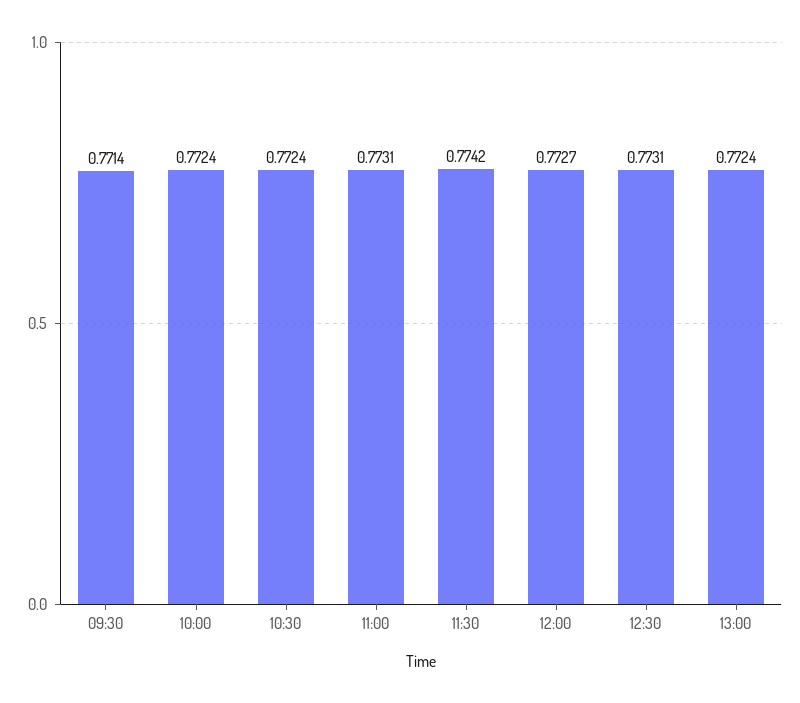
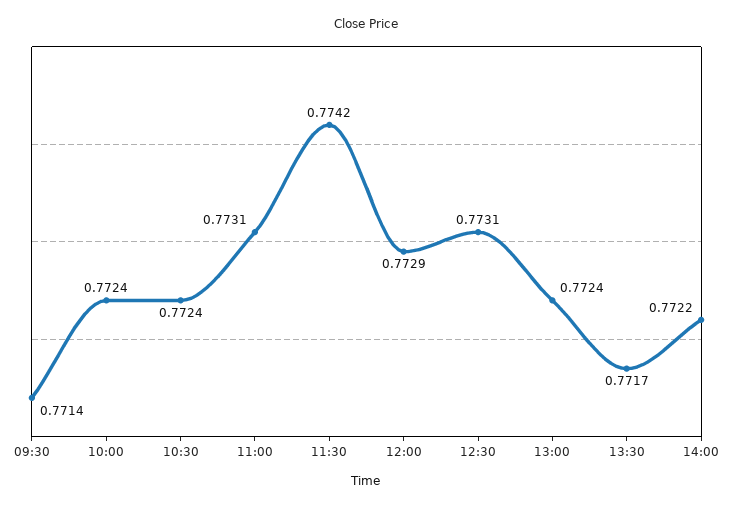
12:00: 0.7727 -> 0.7729
13:30: none -> 0.7717
14:00: none -> 0.7722

